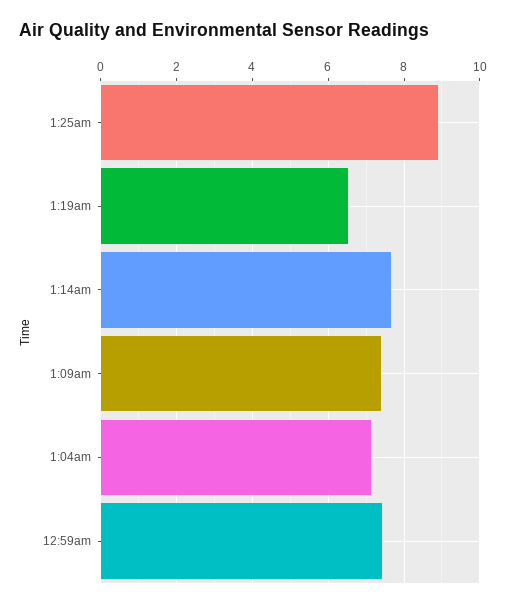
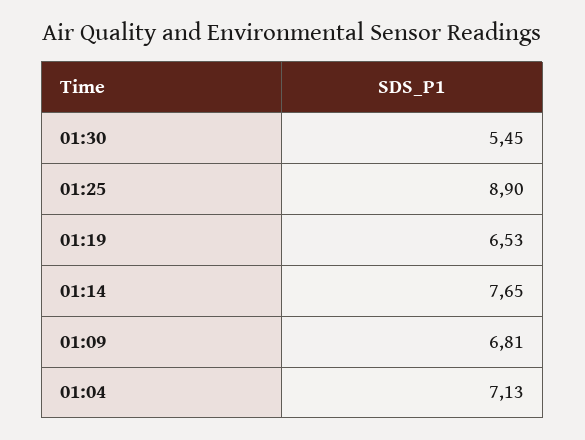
1:09am: 7.4 -> 6.81
12:59am: 7.4 -> none
01:30: none -> 5.45

